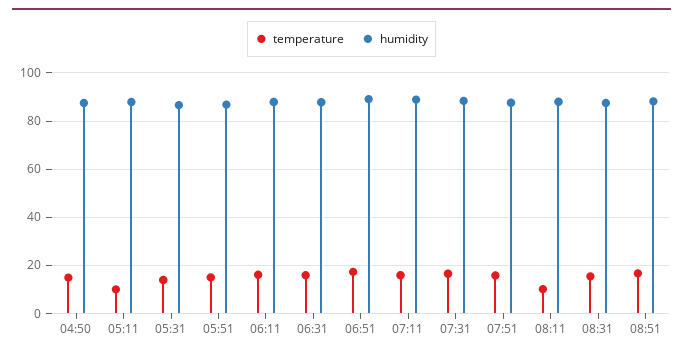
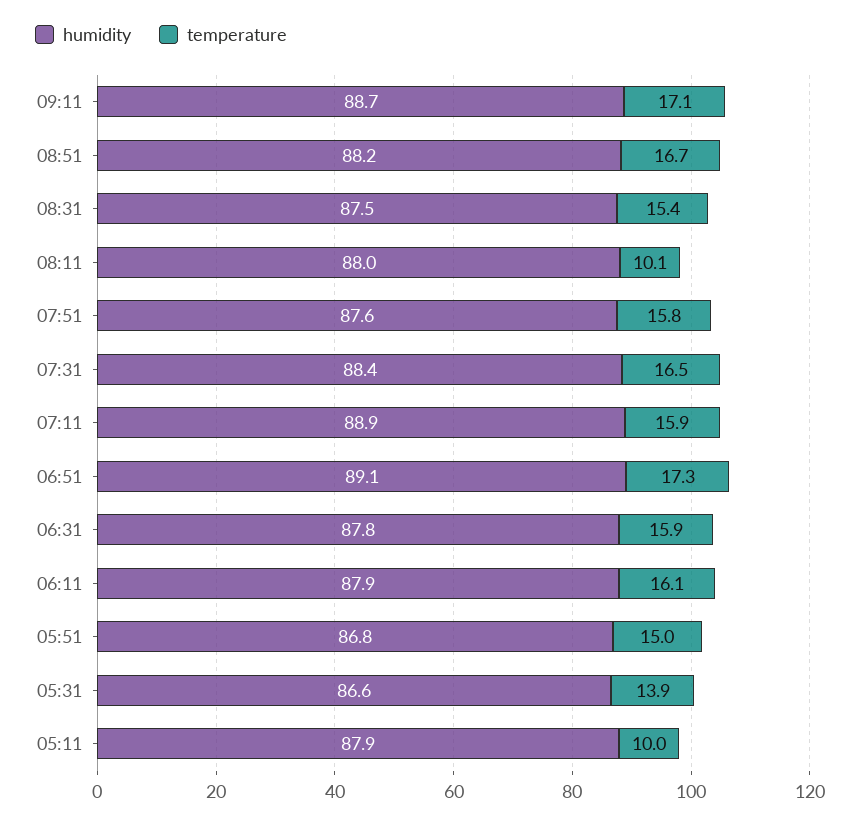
temperature, 04:50: 15 -> none
humidity, 04:50: 87.5 -> none
humidity, 09:11: none -> 88.7
temperature, 09:11: none -> 17.1

